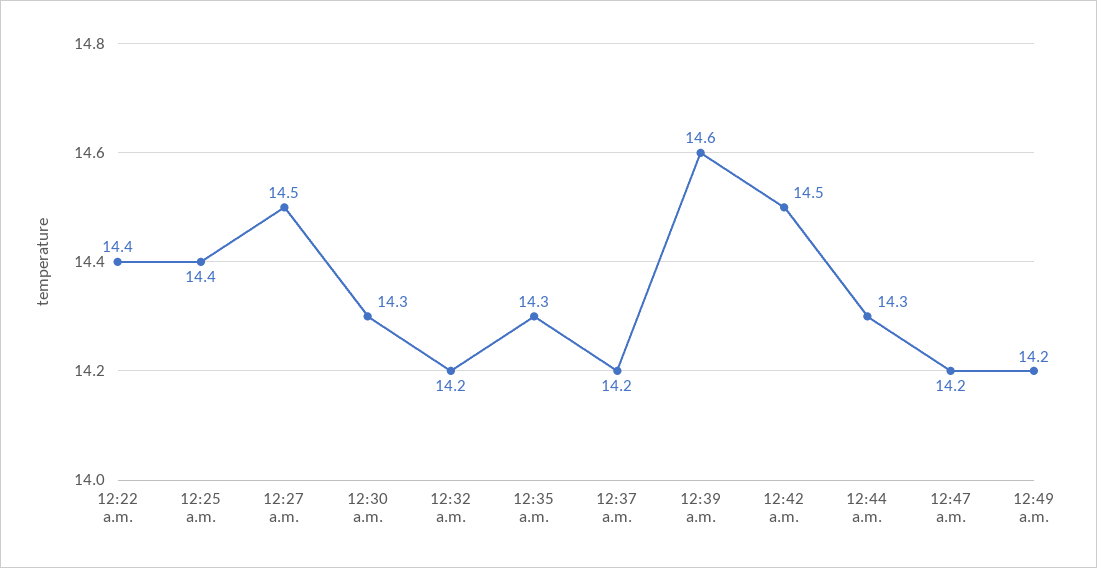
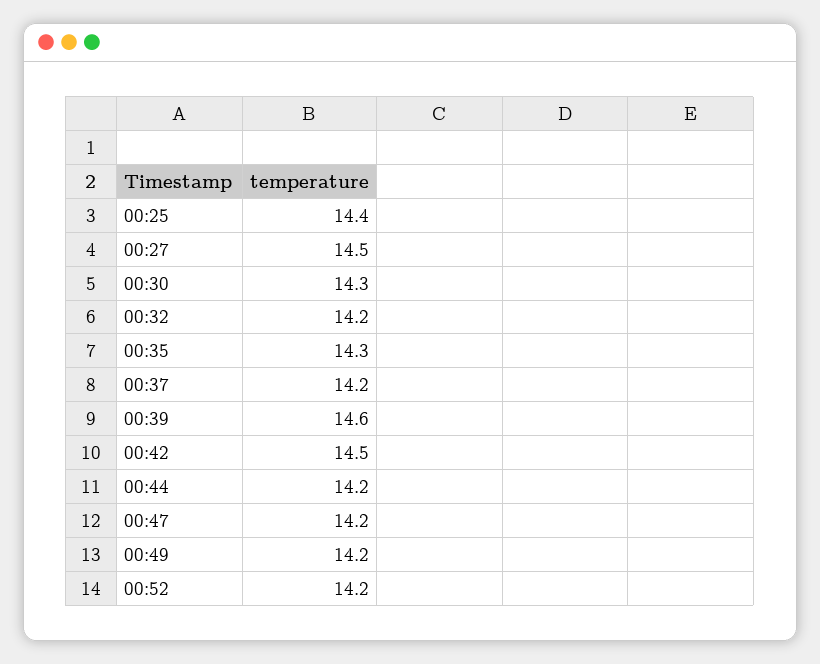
12:22 a.m.: 14.4 -> none
12:44 a.m.: 14.3 -> 14.2
00:52: none -> 14.2

